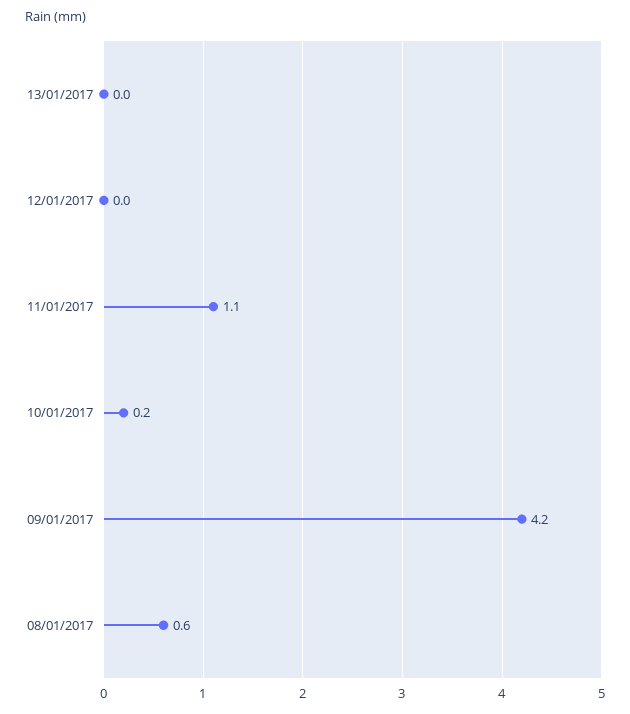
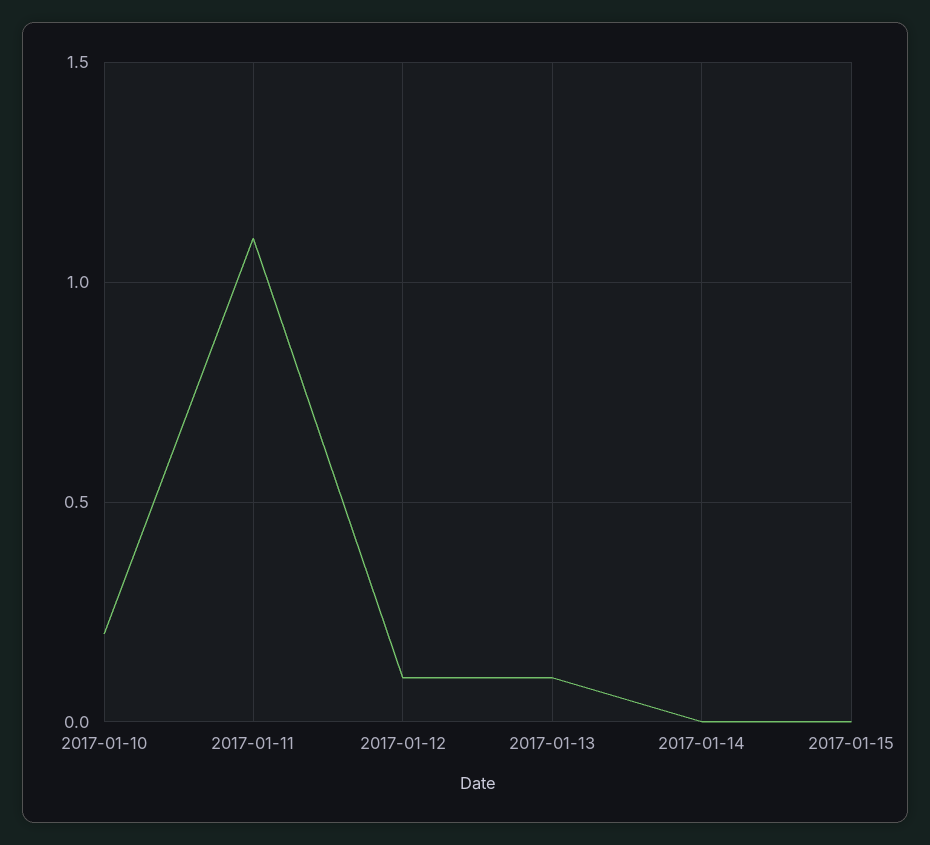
13/01/2017: 0 -> 0.1
12/01/2017: 0 -> 0.1
09/01/2017: 4.2 -> none
08/01/2017: 0.6 -> none
2017-01-14: none -> 0
2017-01-15: none -> 0

